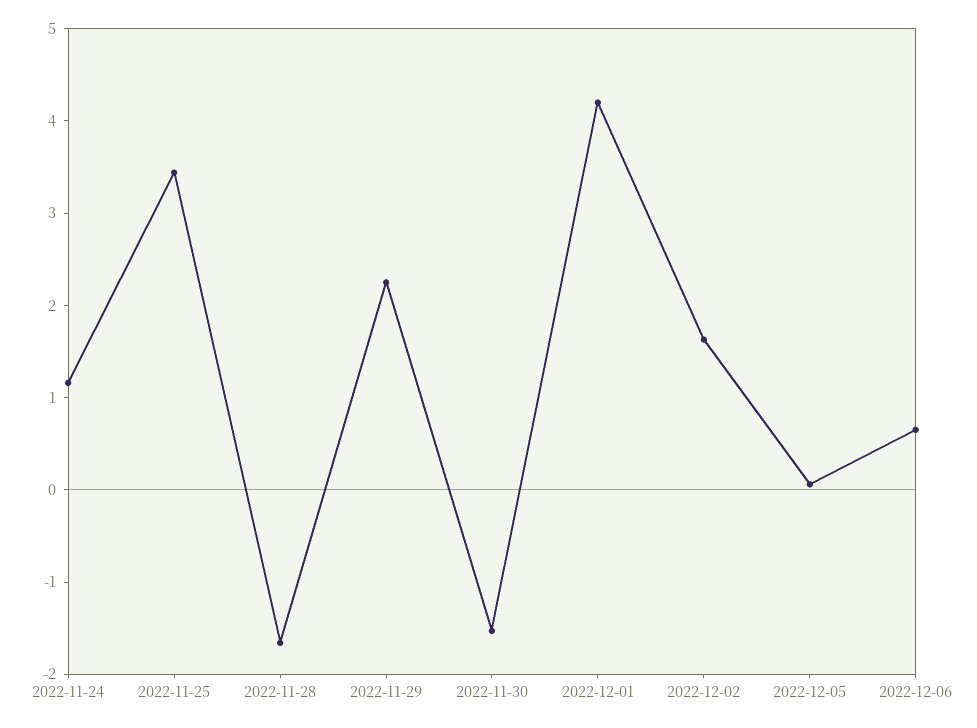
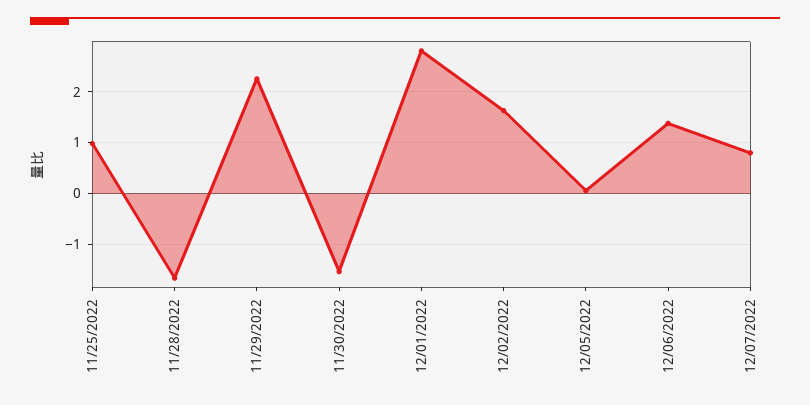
2022-11-24: 1.2 -> none
2022-11-25: 3.4 -> 1
2022-12-01: 4.2 -> 2.8
2022-12-06: 0.6 -> 1.4
12/07/2022: none -> 0.8

